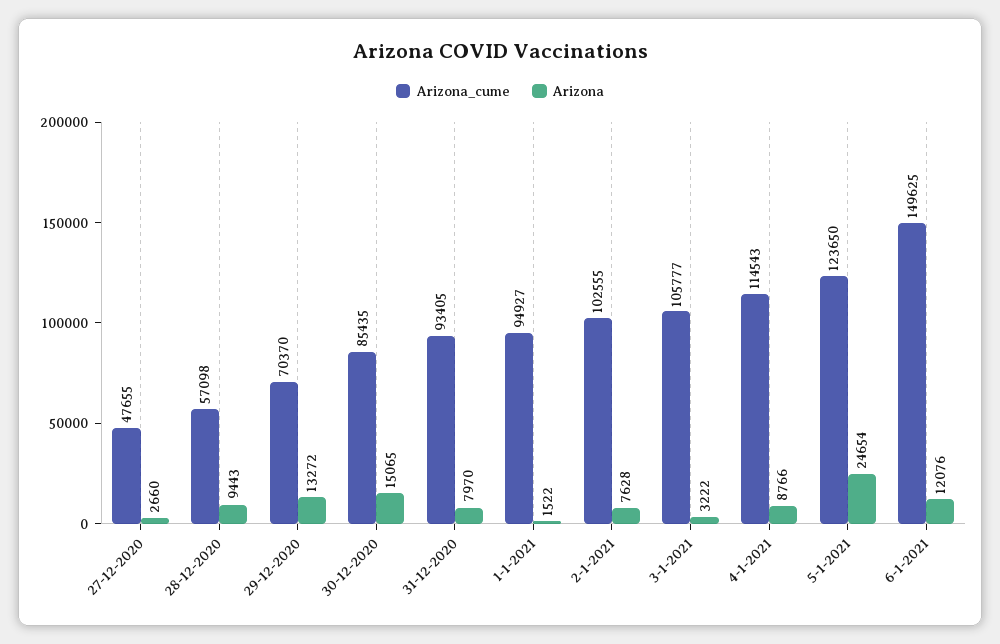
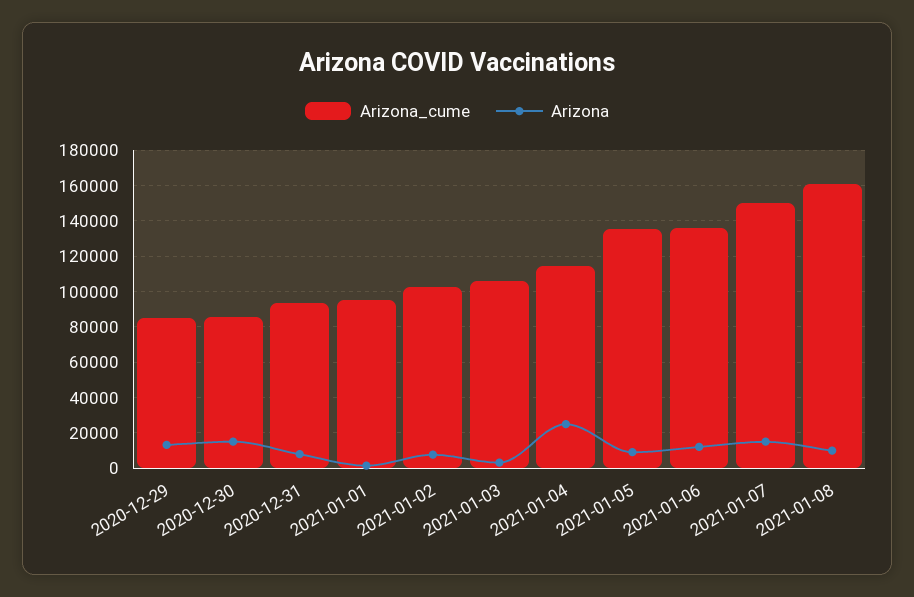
Arizona_cume, 27-12-2020: 47655 -> none
Arizona, 27-12-2020: 2660 -> none
Arizona_cume, 28-12-2020: 57098 -> none
Arizona, 28-12-2020: 9443 -> none
Arizona_cume, 29-12-2020: 70370 -> 85000
Arizona, 4-1-2021: 8766 -> 25000
Arizona_cume, 5-1-2021: 123650 -> 135000
Arizona, 5-1-2021: 24654 -> 10000
Arizona_cume, 6-1-2021: 149625 -> 135000
Arizona_cume, 2021-01-07: none -> 150000
Arizona, 2021-01-07: none -> 15000
Arizona_cume, 2021-01-08: none -> 160000
Arizona, 2021-01-08: none -> 10000

